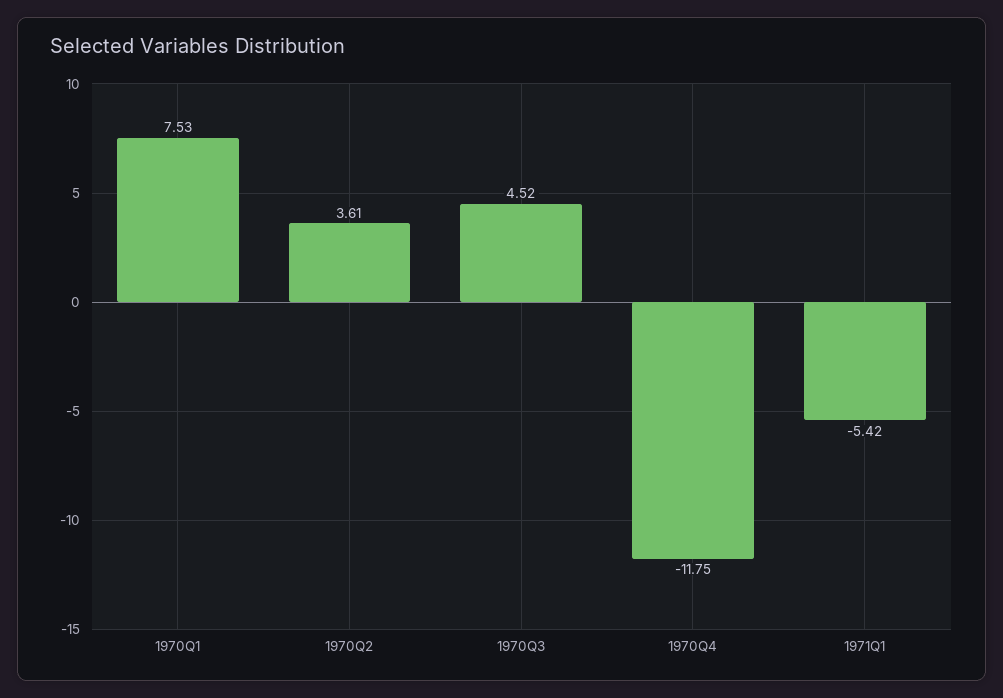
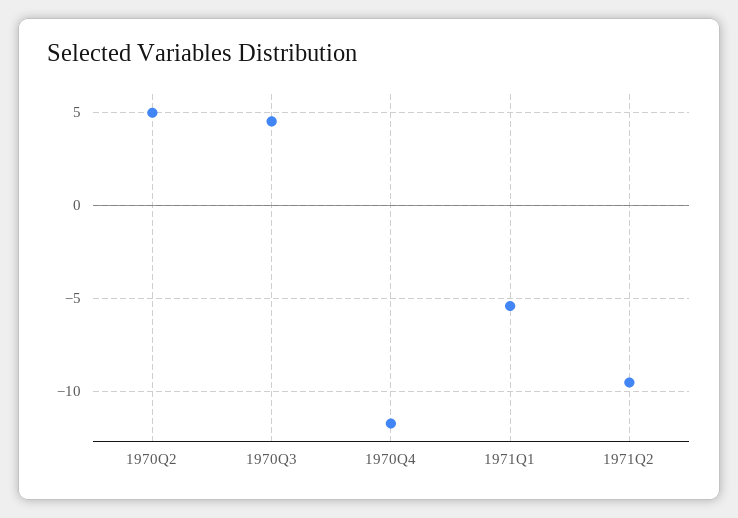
1970Q1: 7.53 -> none
1970Q2: 3.61 -> 5
1971Q2: none -> -9.5

